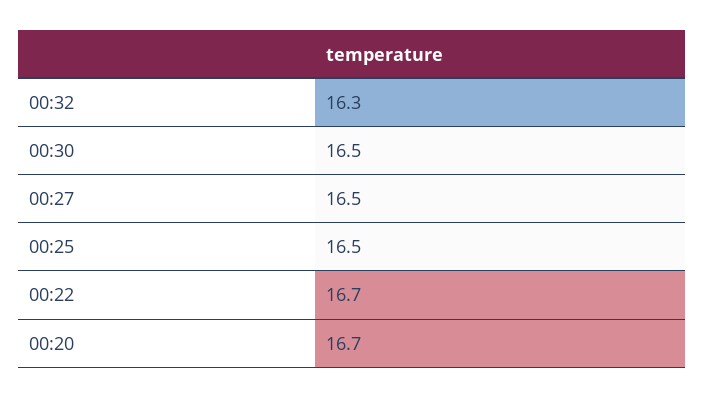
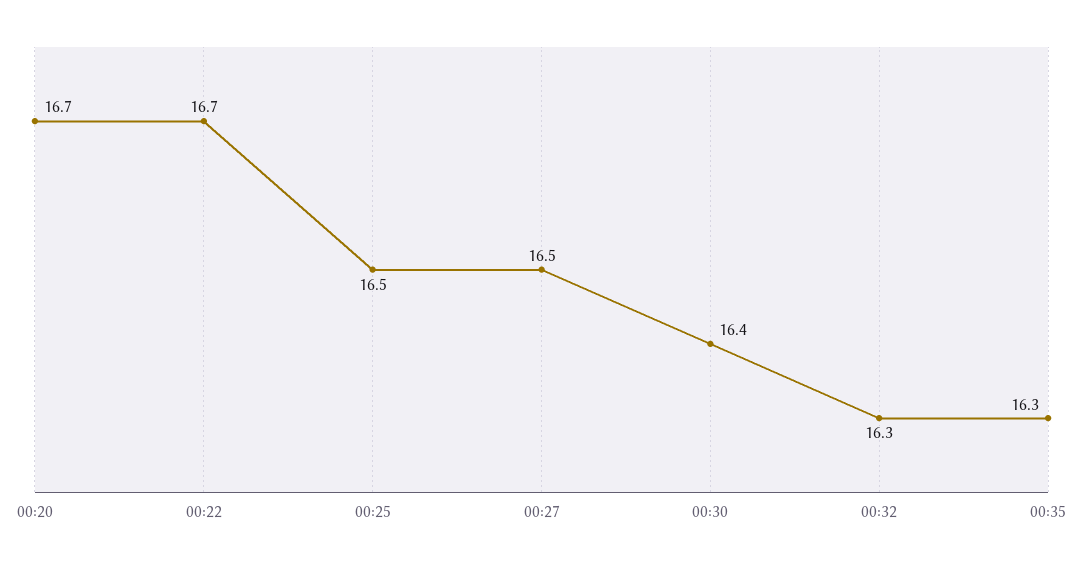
00:30: 16.5 -> 16.4
00:35: none -> 16.3

